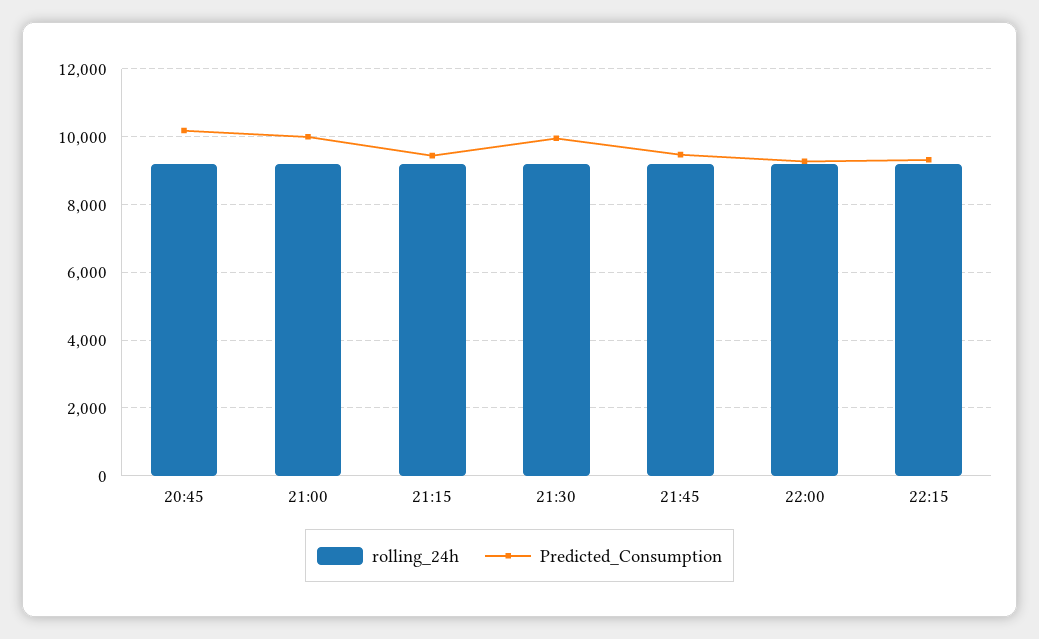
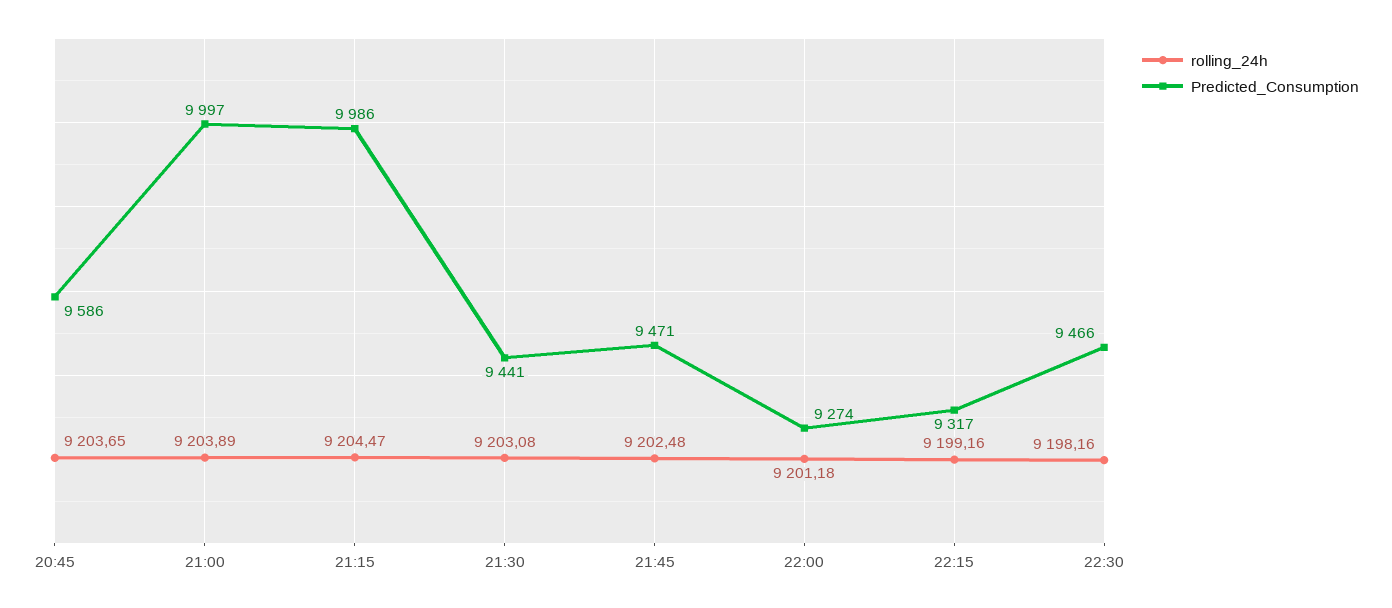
Predicted_Consumption, 20:45: 10200 -> 9586
Predicted_Consumption, 21:15: 9400 -> 9986
Predicted_Consumption, 21:30: 10000 -> 9441
rolling_24h, 22:30: none -> 9198.16
Predicted_Consumption, 22:30: none -> 9466

